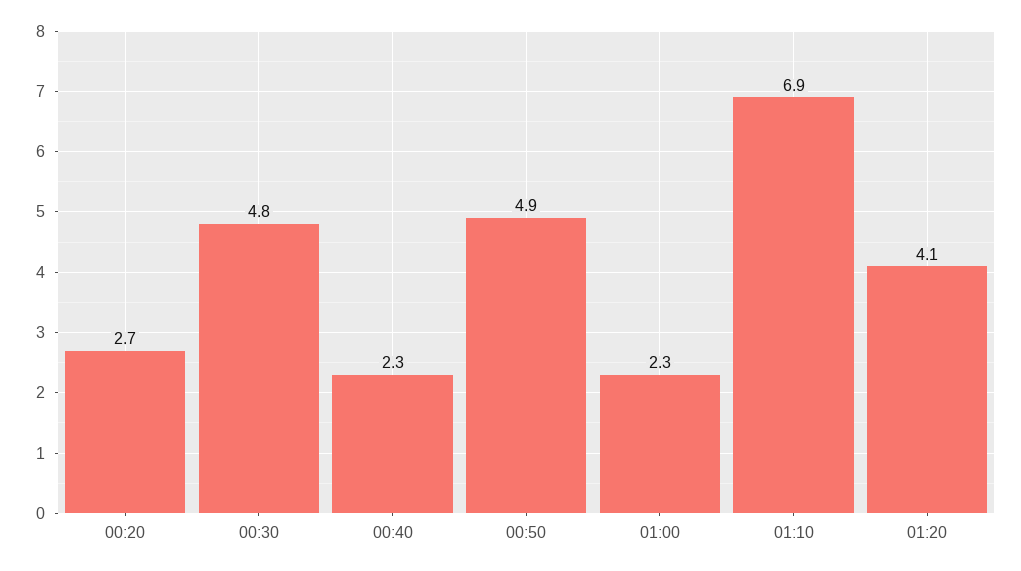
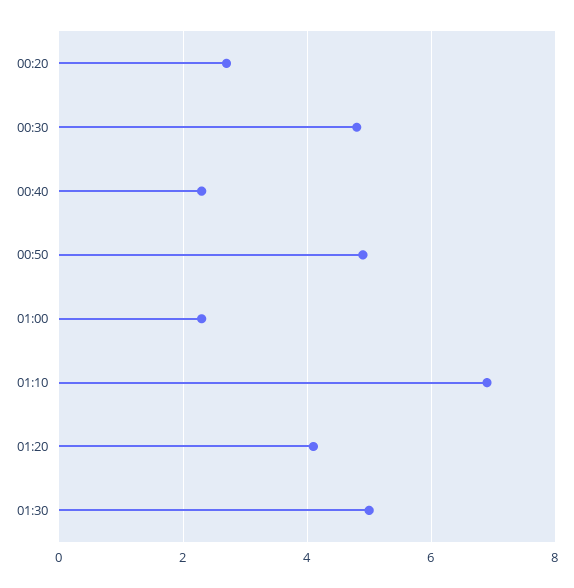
01:30: none -> 5

